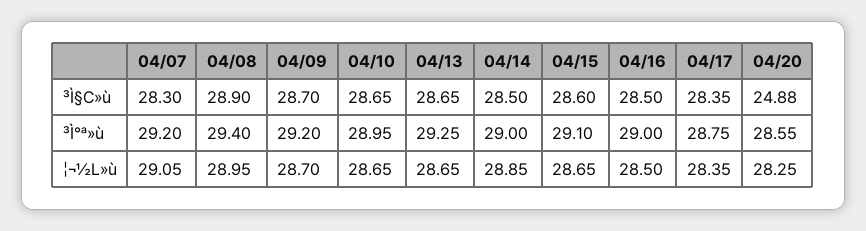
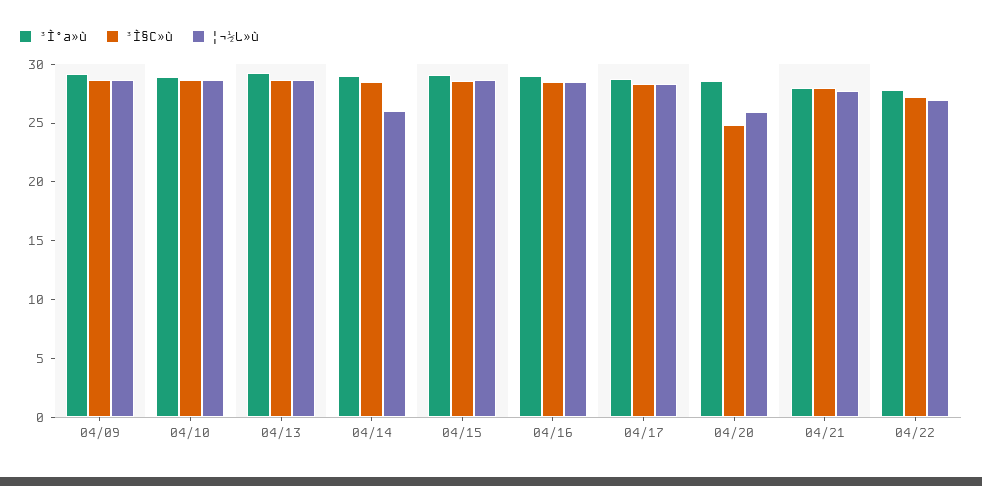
³Ì§C»ù, 04/07: 28.3 -> none
³Ì§C»ù, 04/08: 28.9 -> none
³Ì°ª»ù, 04/07: 29.2 -> none
³Ì°ª»ù, 04/08: 29.4 -> none
¦¬½L»ù, 04/07: 29.05 -> none
¦¬½L»ù, 04/08: 28.95 -> none
¦¬½L»ù, 04/14: 28.85 -> 26
¦¬½L»ù, 04/20: 28.25 -> 26
³Ì°ª»ù, 04/21: none -> 28
³Ì§C»ù, 04/21: none -> 28
¦¬½L»ù, 04/21: none -> 28
³Ì°ª»ù, 04/22: none -> 28
³Ì§C»ù, 04/22: none -> 27
¦¬½L»ù, 04/22: none -> 27

